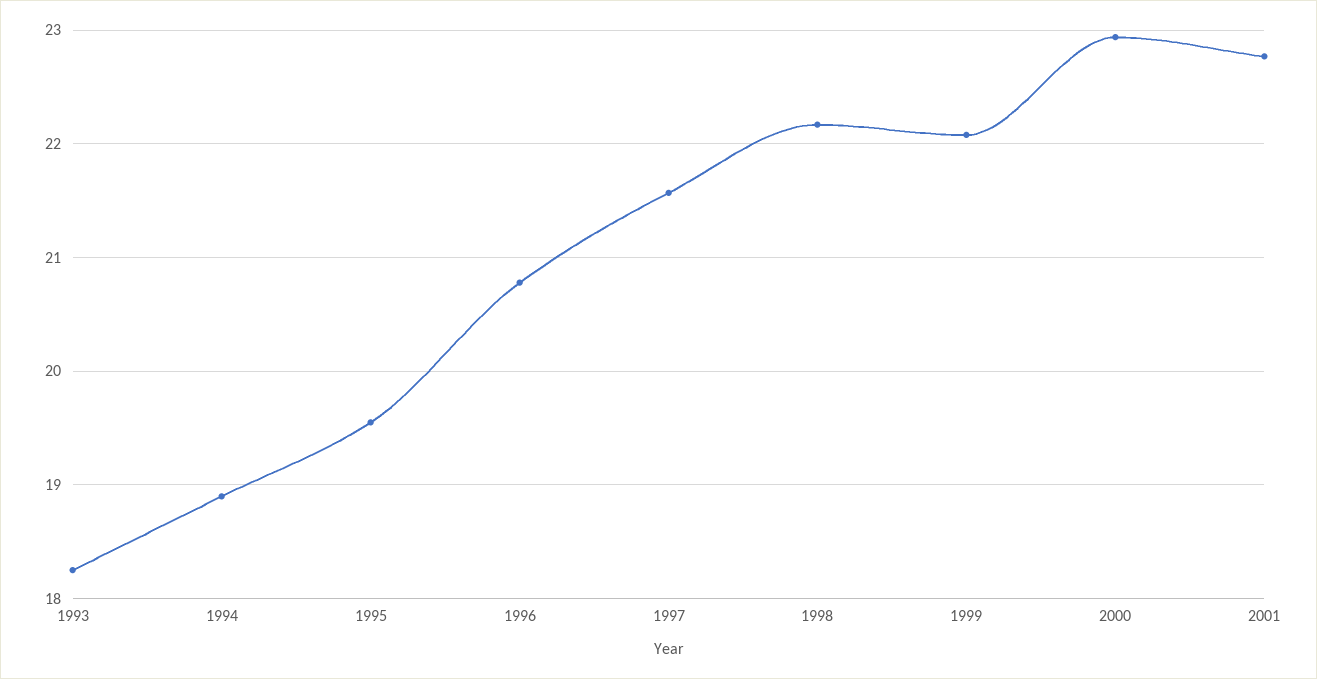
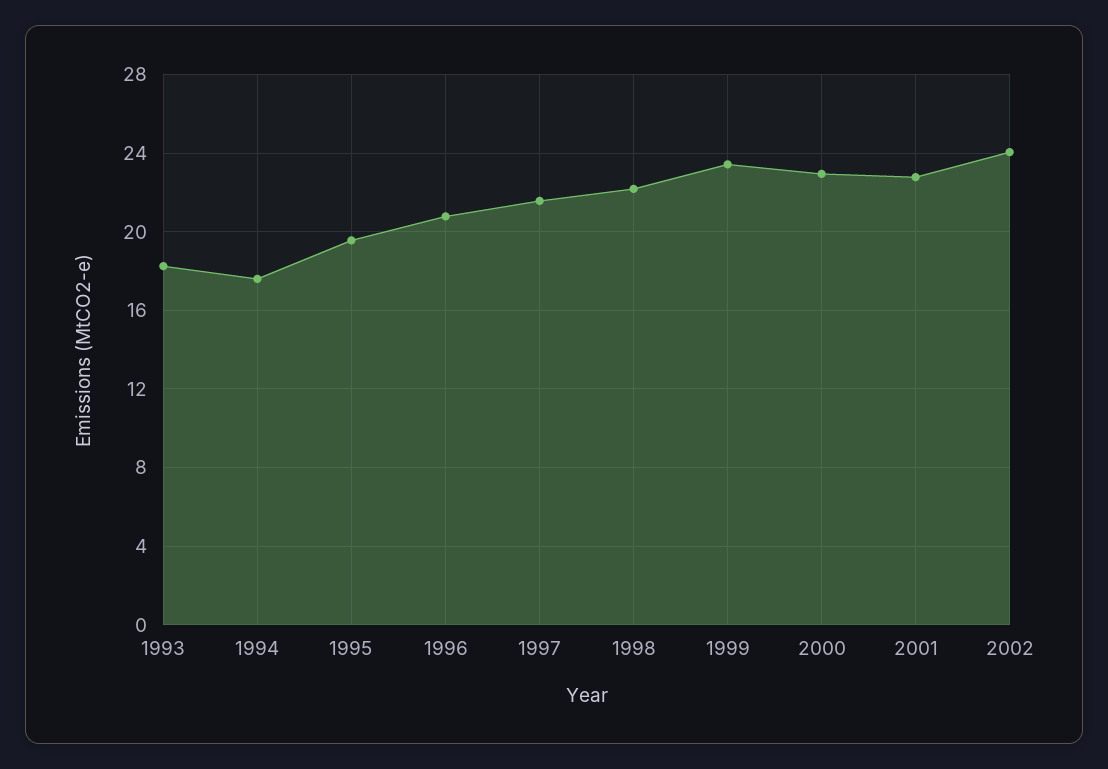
1994: 18.9 -> 17.5
1999: 22.1 -> 23.5
2002: none -> 24

